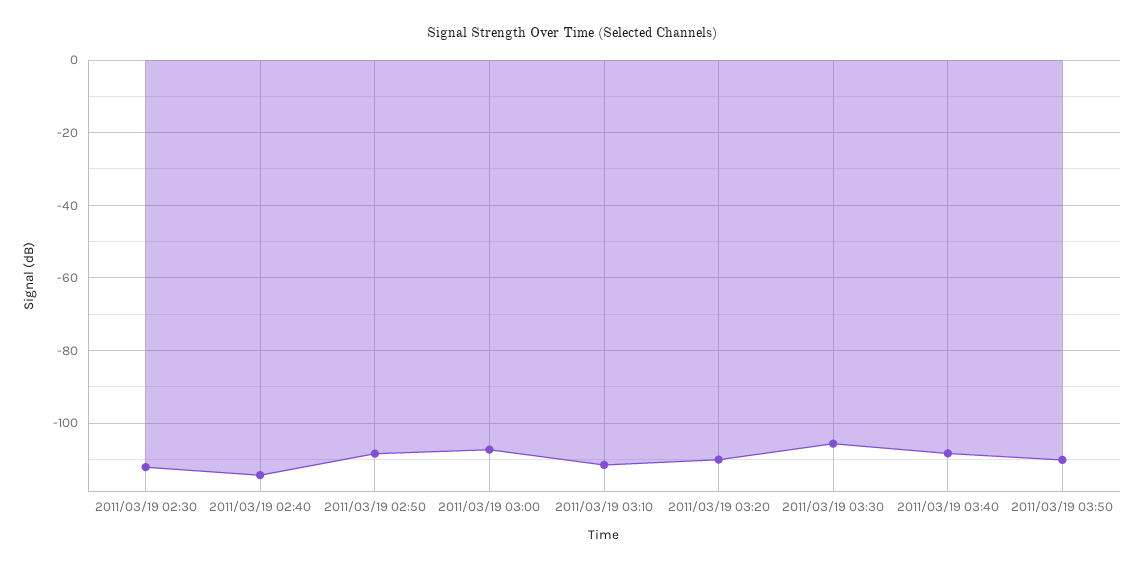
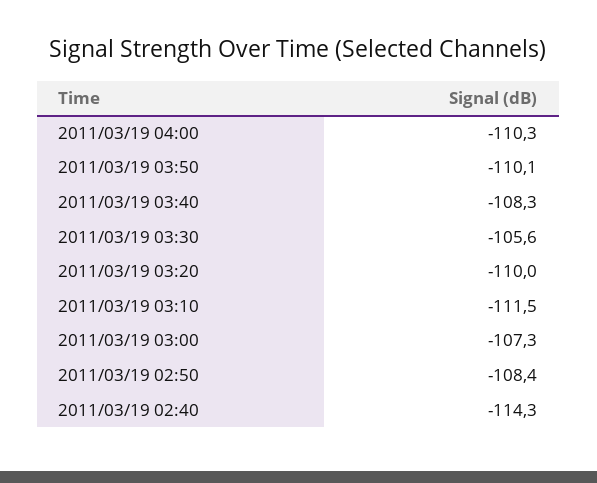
2011/03/19 02:30: -112 -> none
2011/03/19 04:00: none -> -110.3

